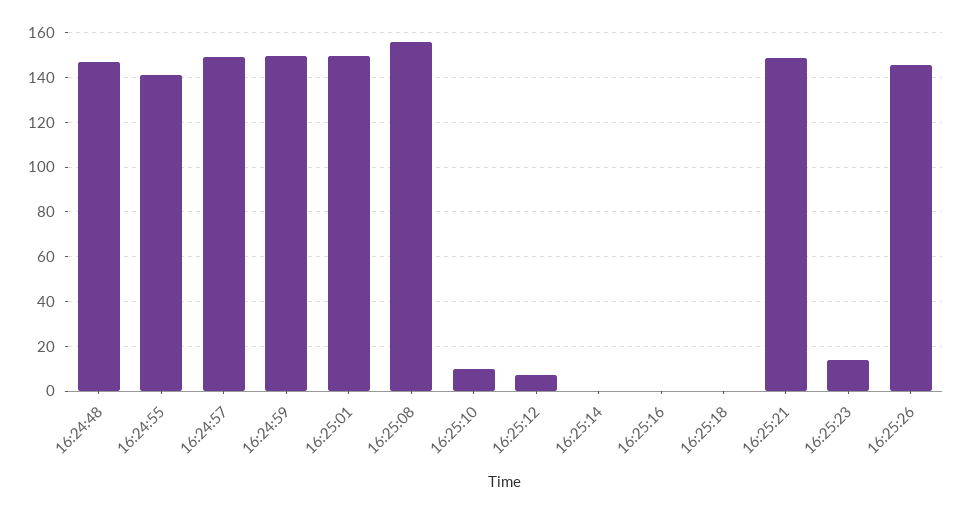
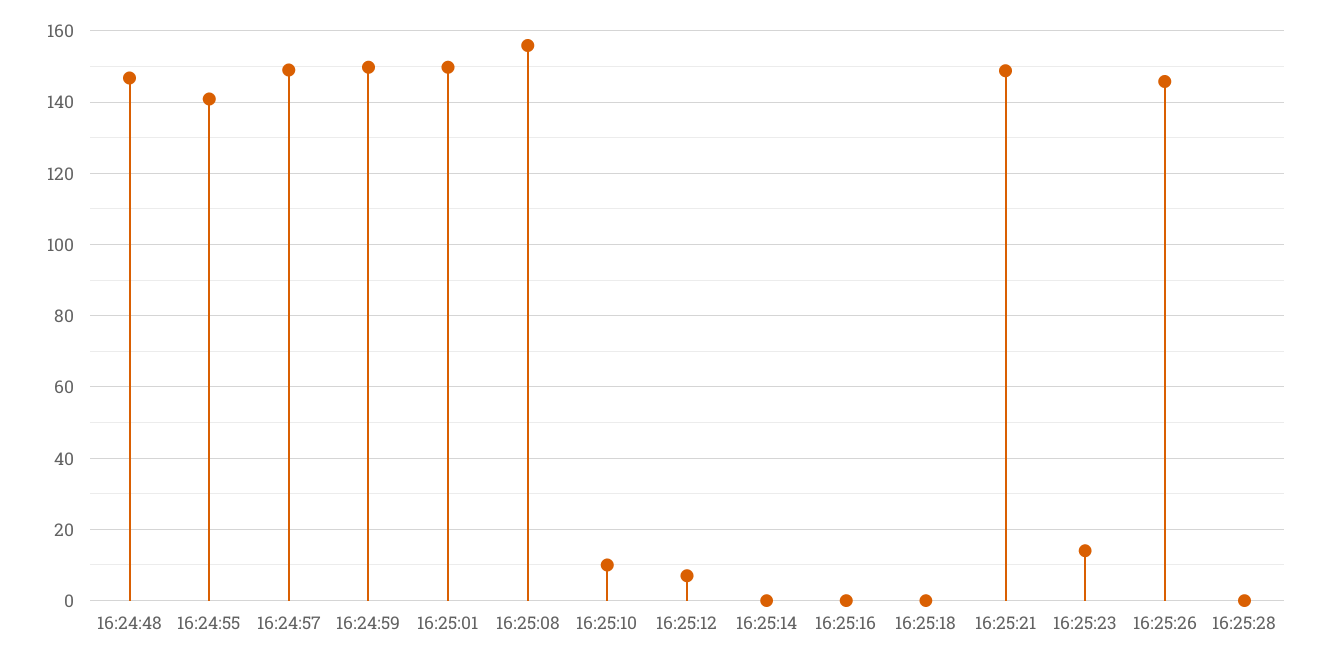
16:25:28: none -> 0

